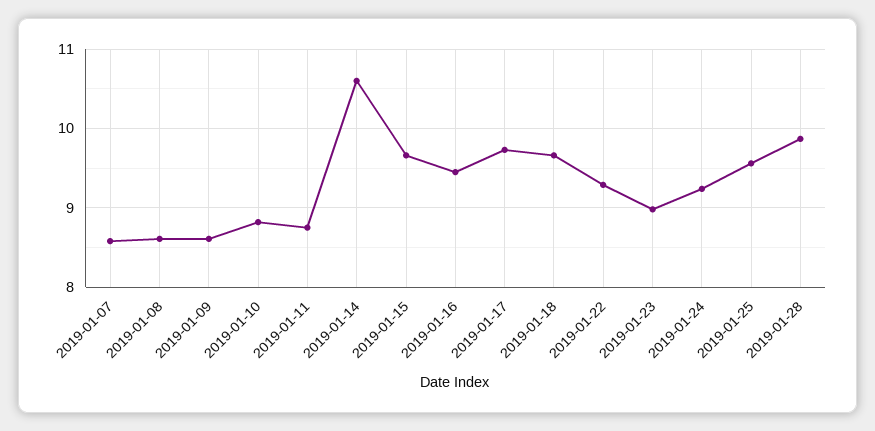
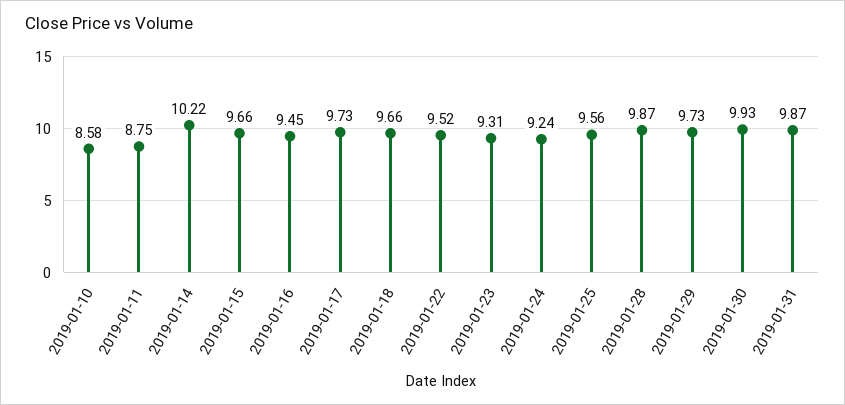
2019-01-07: 8.6 -> none
2019-01-08: 8.6 -> none
2019-01-09: 8.6 -> none
2019-01-10: 8.8 -> 8.58
2019-01-14: 10.6 -> 10.22
2019-01-22: 9.3 -> 9.52
2019-01-23: 9 -> 9.31
2019-01-29: none -> 9.73
2019-01-30: none -> 9.93
2019-01-31: none -> 9.87

